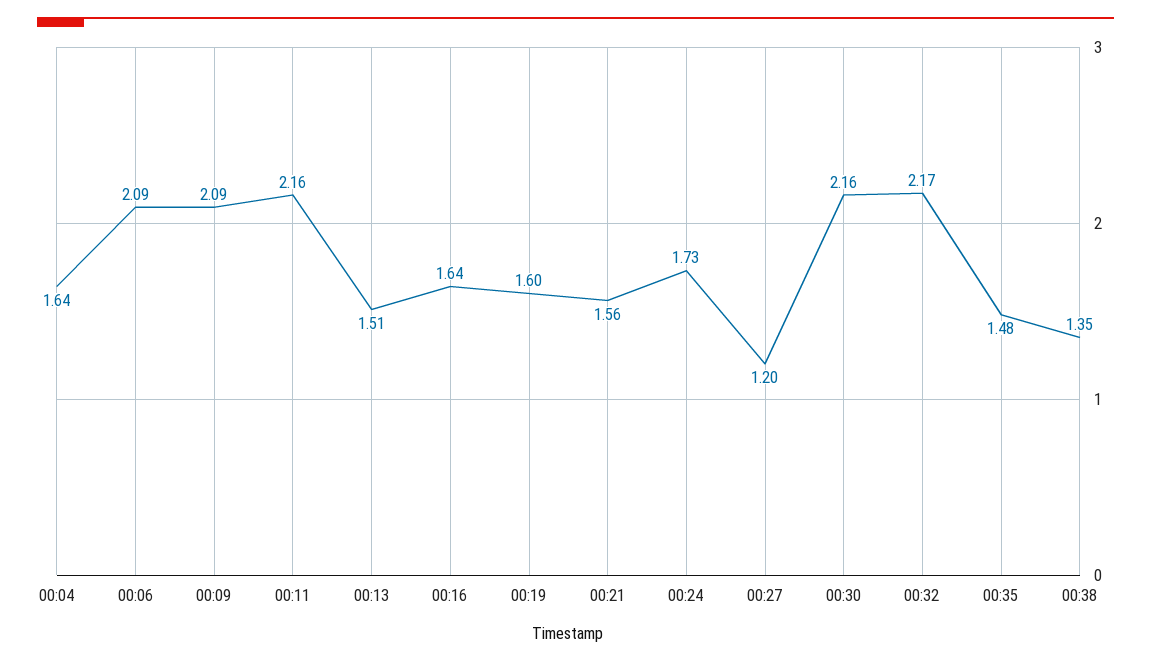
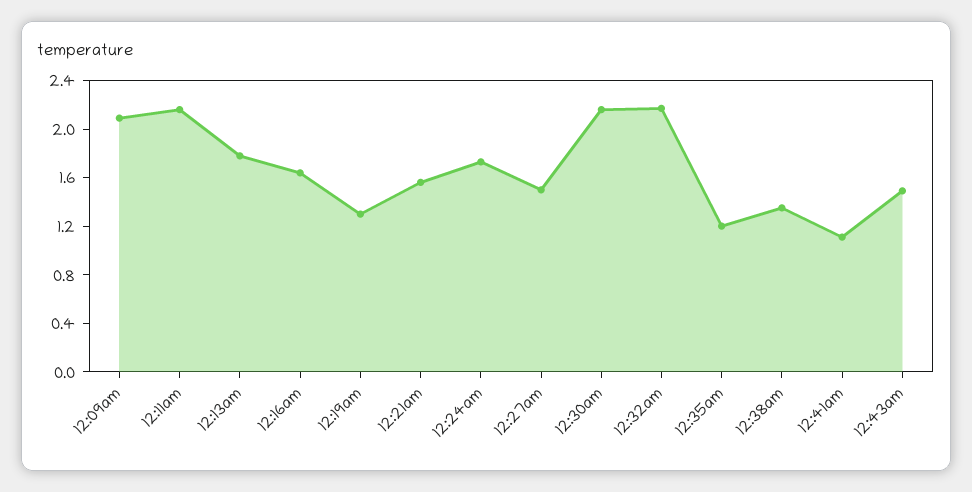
00:04: 1.64 -> none
00:06: 2.09 -> none
00:13: 1.51 -> 1.8
00:19: 1.6 -> 1.3
00:27: 1.2 -> 1.5
00:35: 1.48 -> 1.2
12:41am: none -> 1.1
12:43am: none -> 1.5

